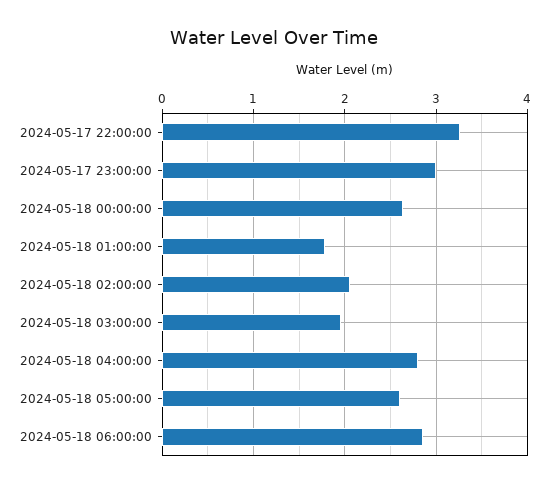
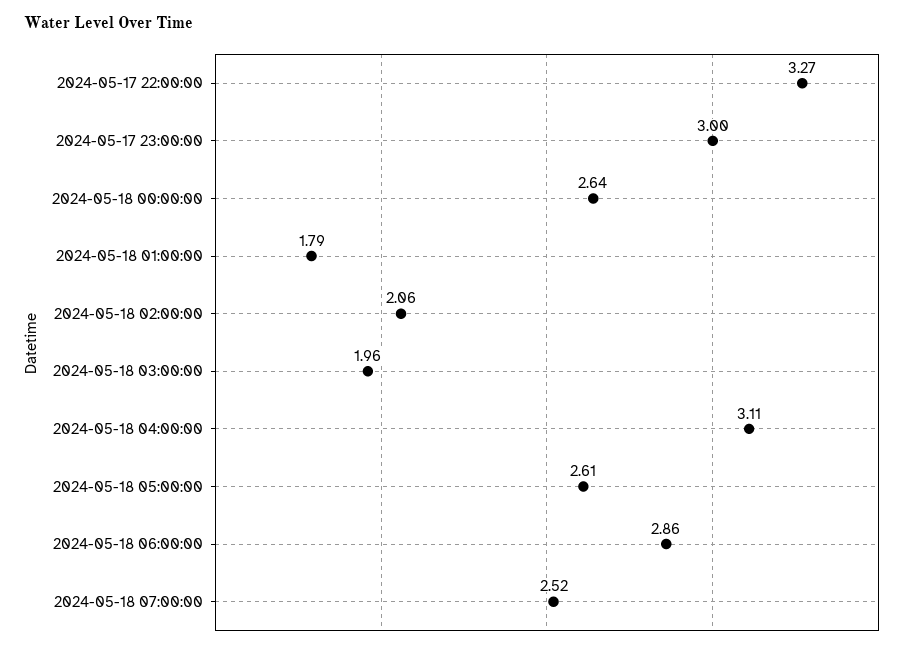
2024-05-18 04:00:00: 2.8 -> 3.11
2024-05-18 07:00:00: none -> 2.52

